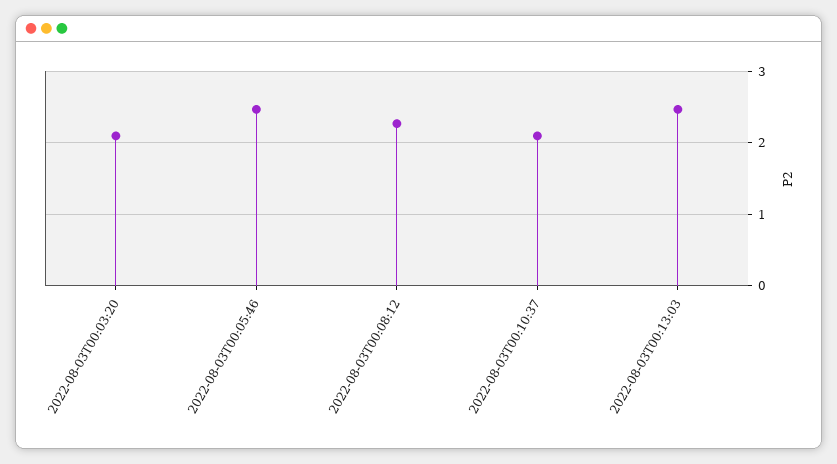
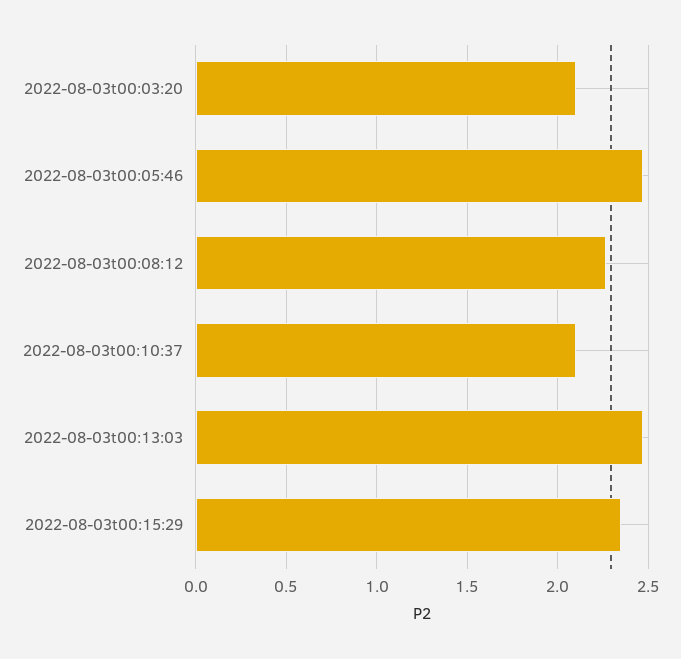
2022-08-03t00:15:29: none -> 2.35

